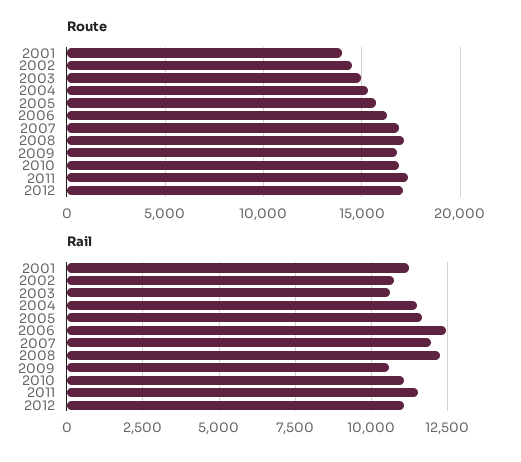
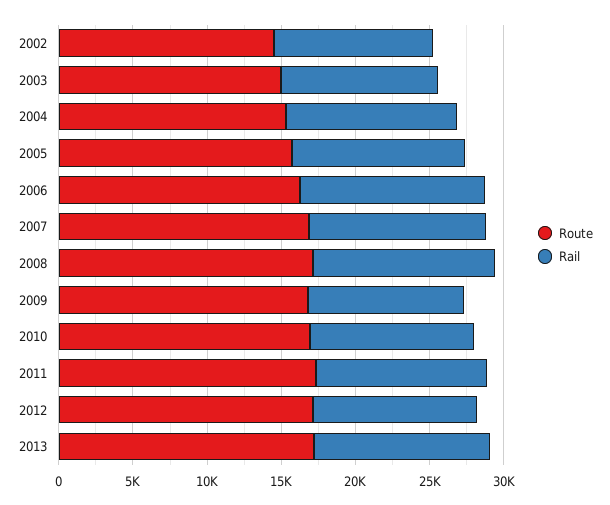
Route, 2001: 14000 -> none
Rail, 2001: 11250 -> none
Route, 2013: none -> 17000
Rail, 2013: none -> 12000

